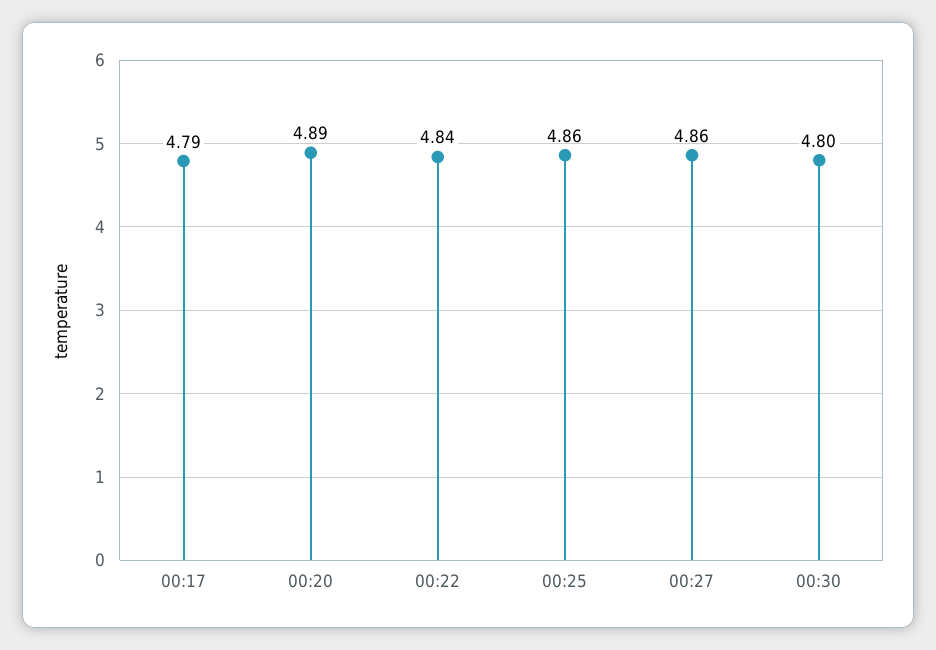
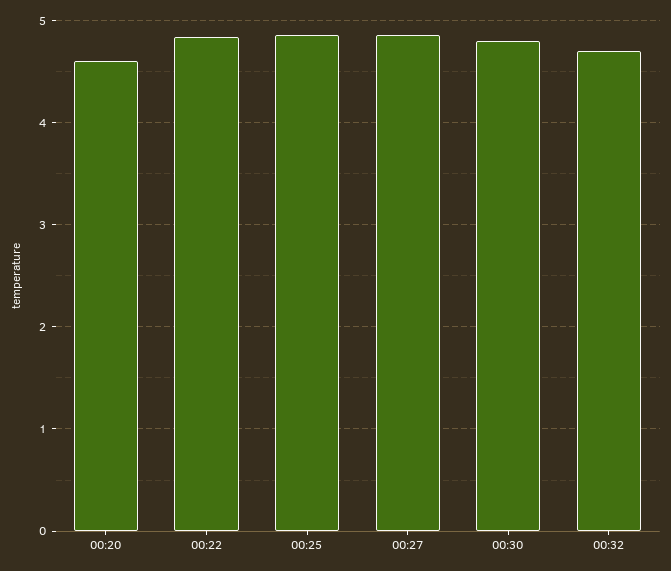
00:17: 4.79 -> none
00:20: 4.89 -> 4.6
00:32: none -> 4.7

